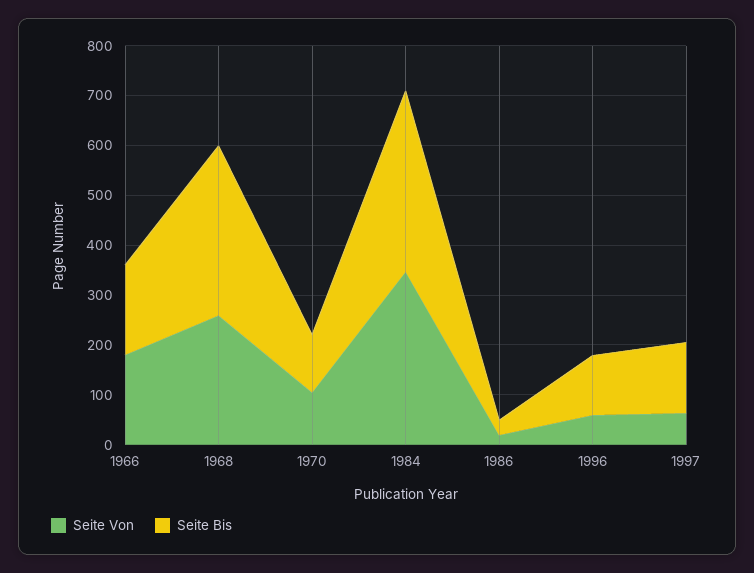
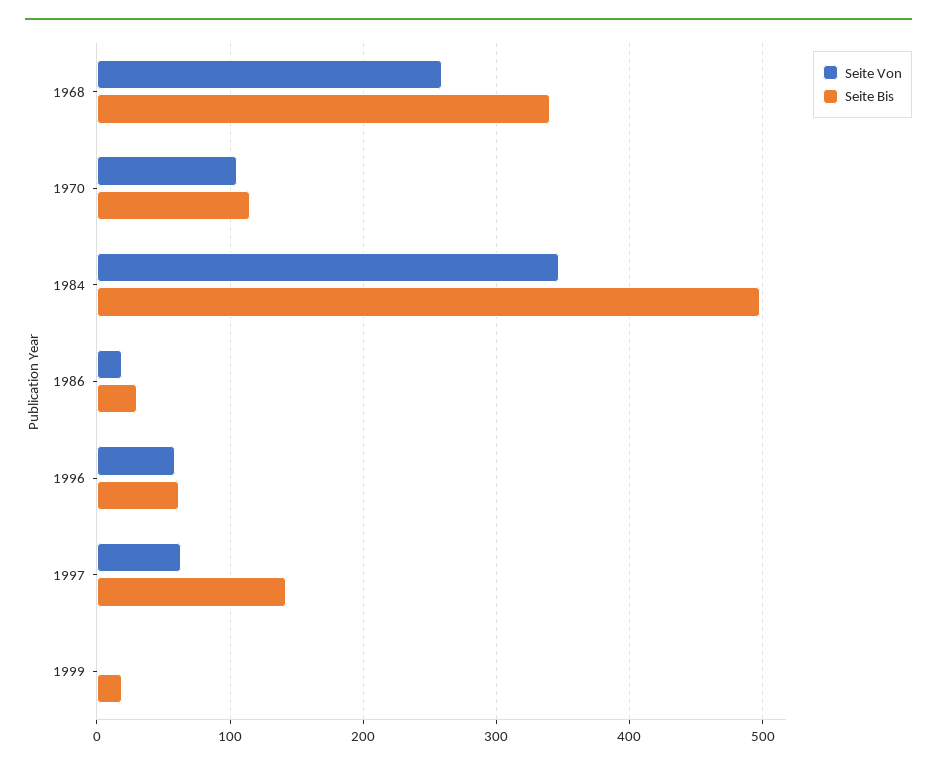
Seite Von, 1966: 180 -> none
Seite Bis, 1966: 180 -> none
Seite Bis, 1984: 360 -> 500
Seite Bis, 1996: 120 -> 60
Seite Von, 1999: none -> 0
Seite Bis, 1999: none -> 20

